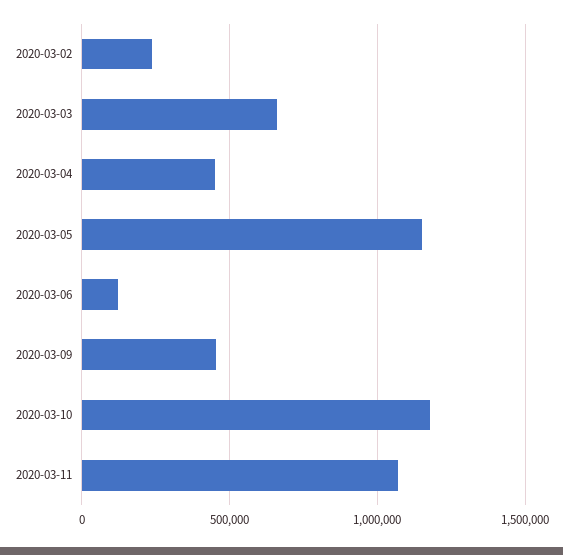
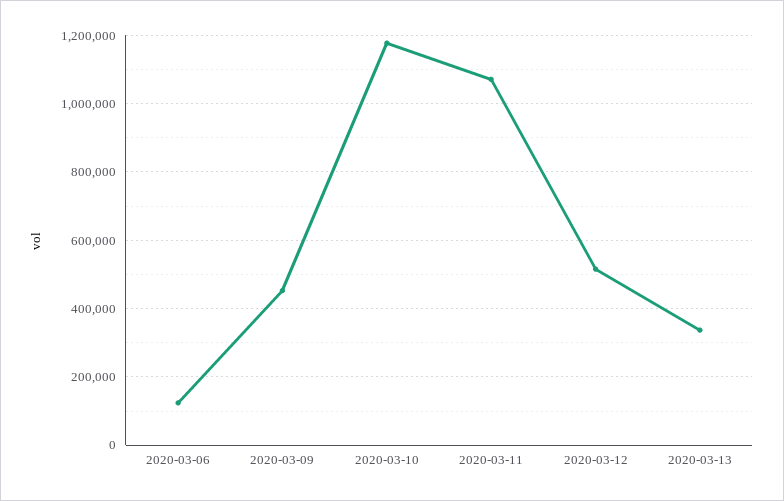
2020-03-02: 250000 -> none
2020-03-03: 650000 -> none
2020-03-04: 450000 -> none
2020-03-05: 1150000 -> none
2020-03-12: none -> 520000
2020-03-13: none -> 340000

